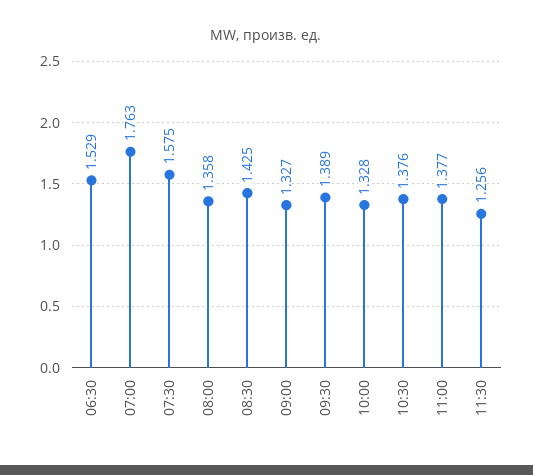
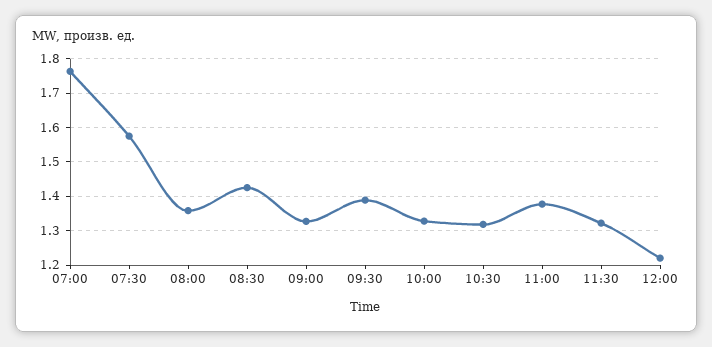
06:30: 1.529 -> none
10:30: 1.376 -> 1.32
11:30: 1.256 -> 1.32
12:00: none -> 1.22

